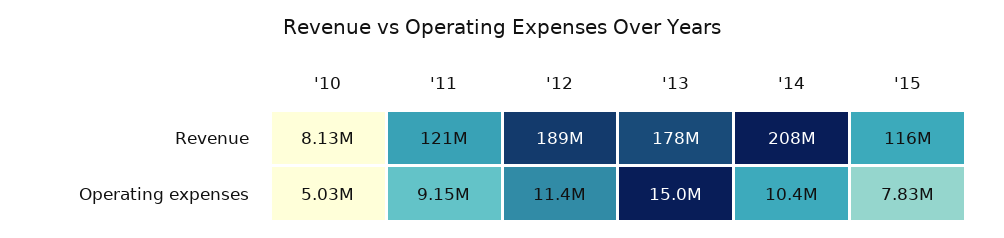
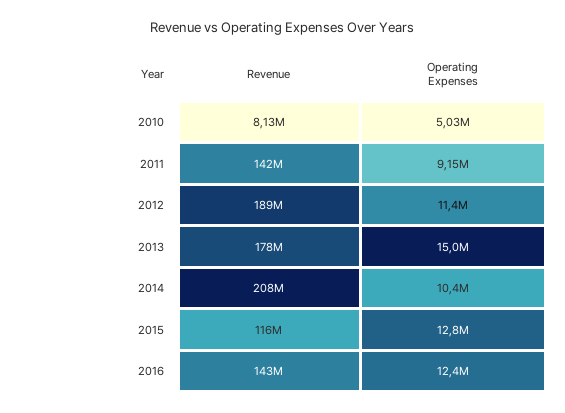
'11, Revenue: 121000000 -> 142000000
'15, Operating expenses: 7830000 -> 12800000
2016, Revenue: none -> 143000000
2016, Operating expenses: none -> 12400000

